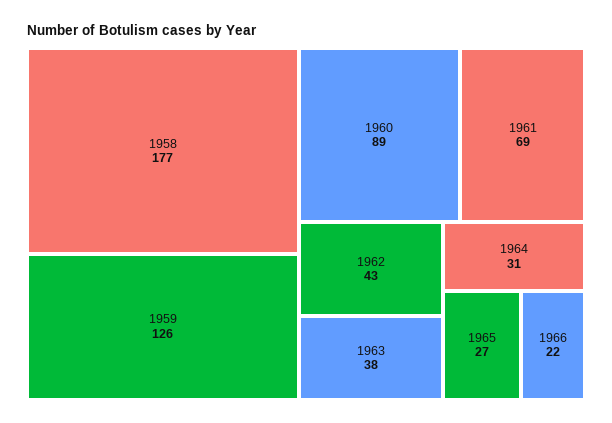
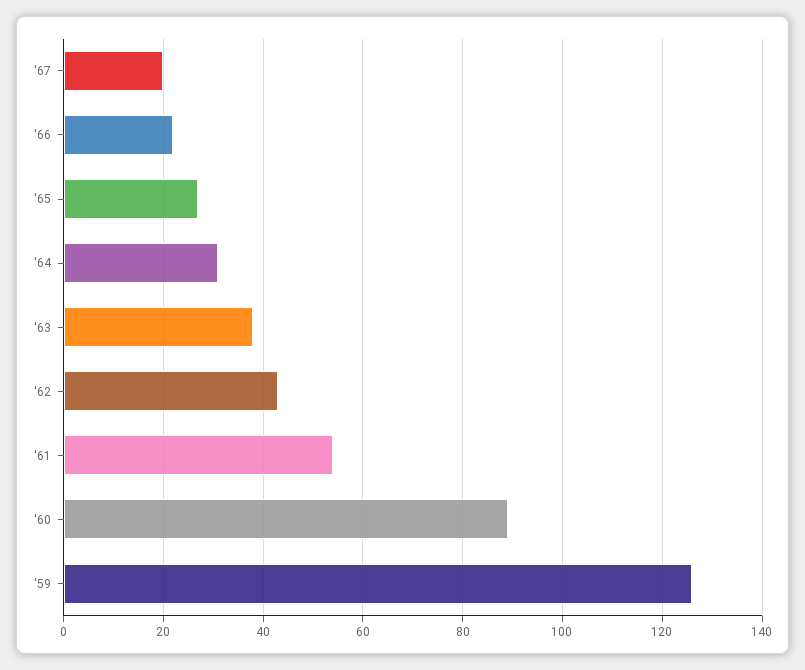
1958: 177 -> none
1961: 69 -> 55
'67: none -> 20

